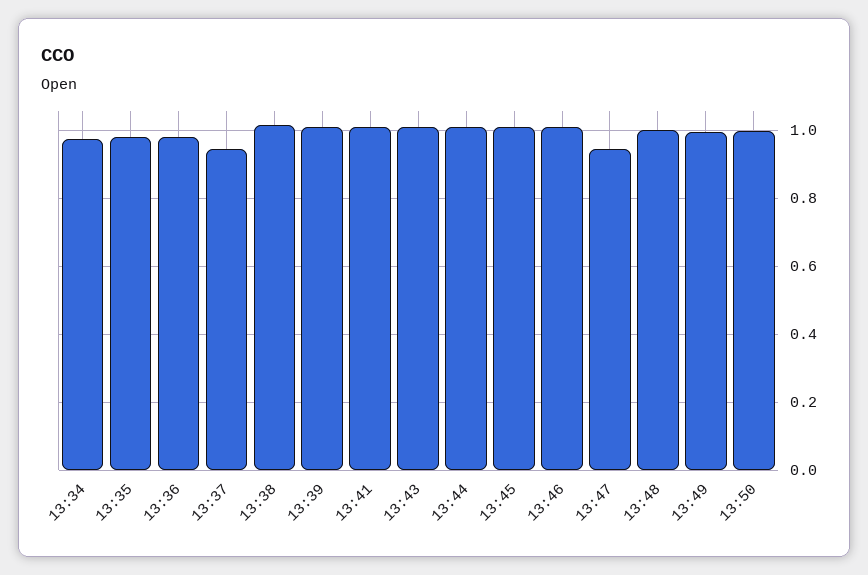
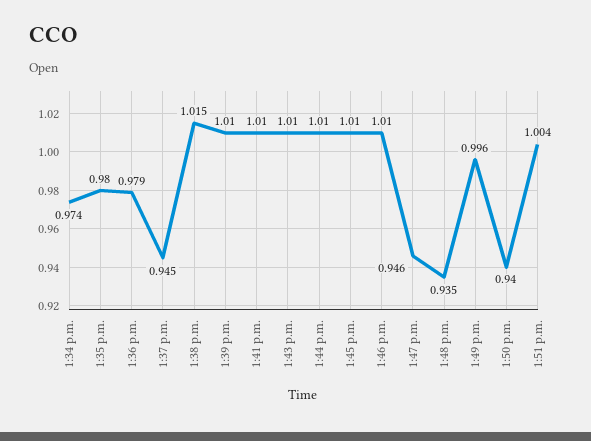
13:48: 1 -> 0.935
13:50: 1 -> 0.94
1:51 p.m.: none -> 1.004

